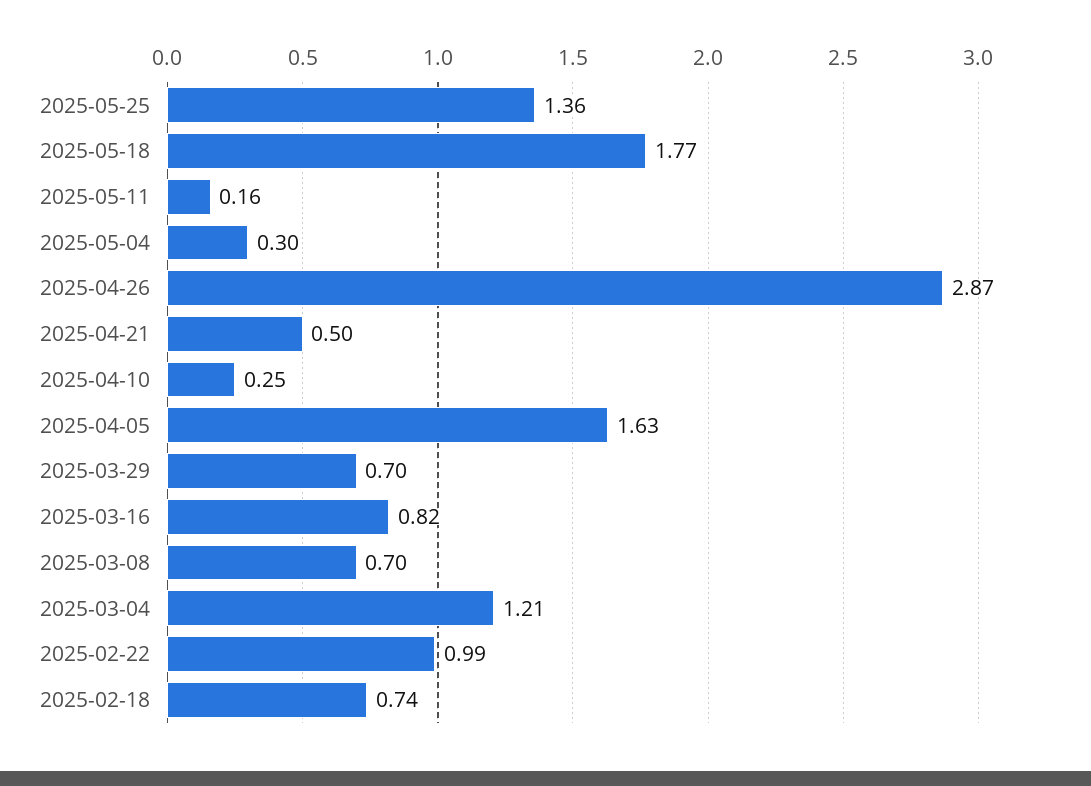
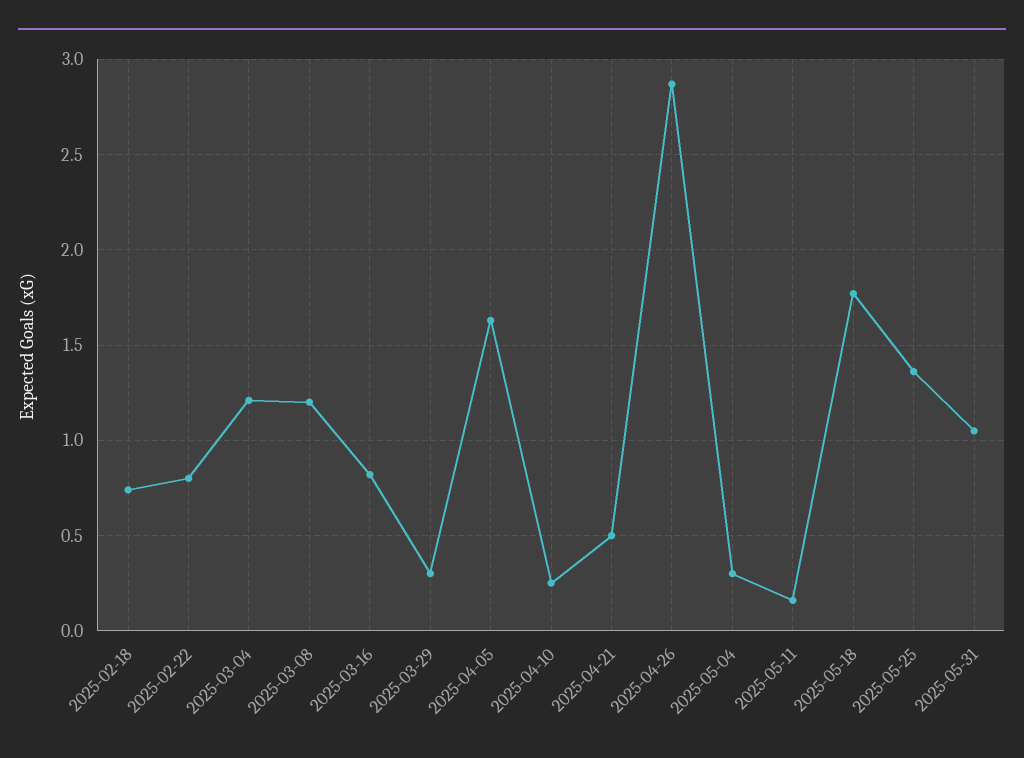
2025-03-29: 0.7 -> 0.3
2025-03-08: 0.7 -> 1.2
2025-02-22: 0.99 -> 0.8
2025-05-31: none -> 1.05

